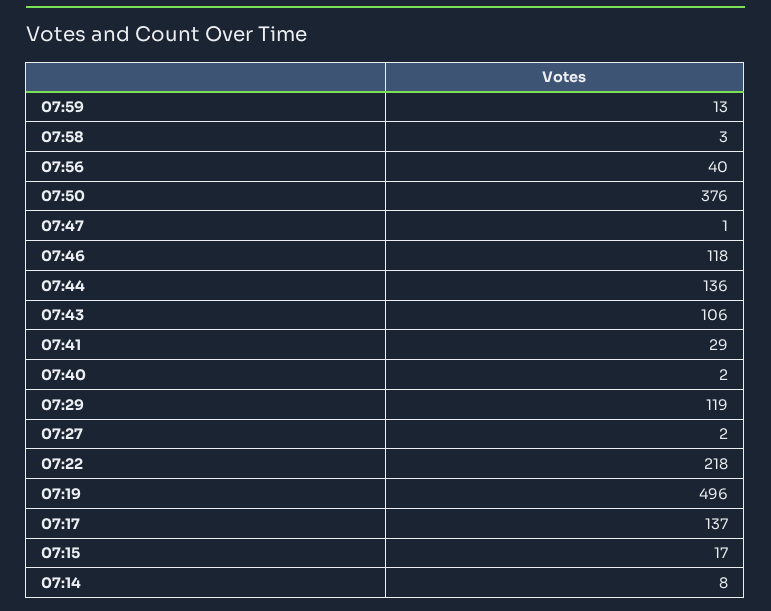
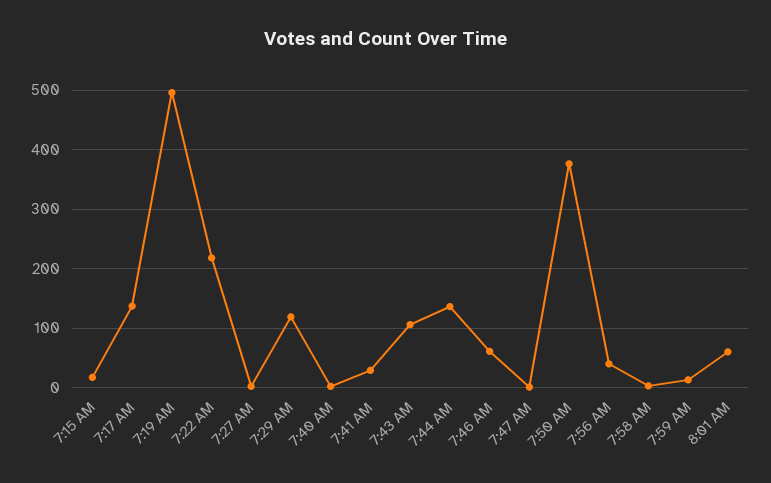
07:46: 118 -> 60
07:14: 8 -> none
8:01 AM: none -> 60

